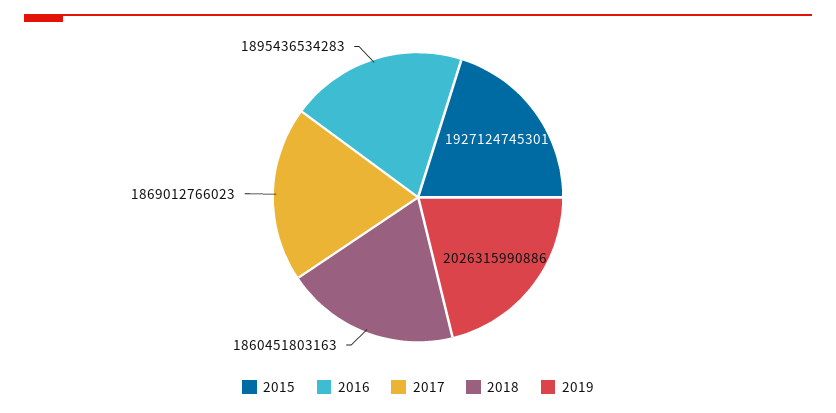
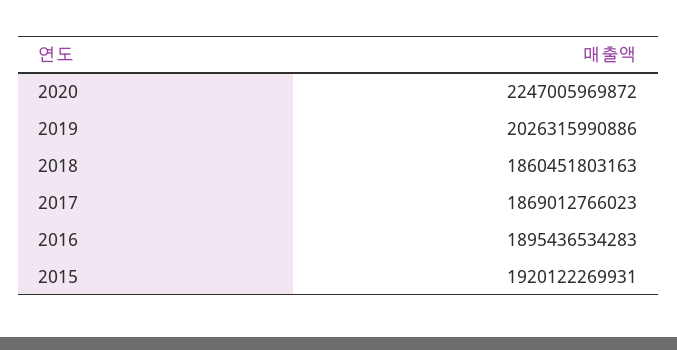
2015: 1927124745301 -> 1920122269931
2020: none -> 2247005969872

